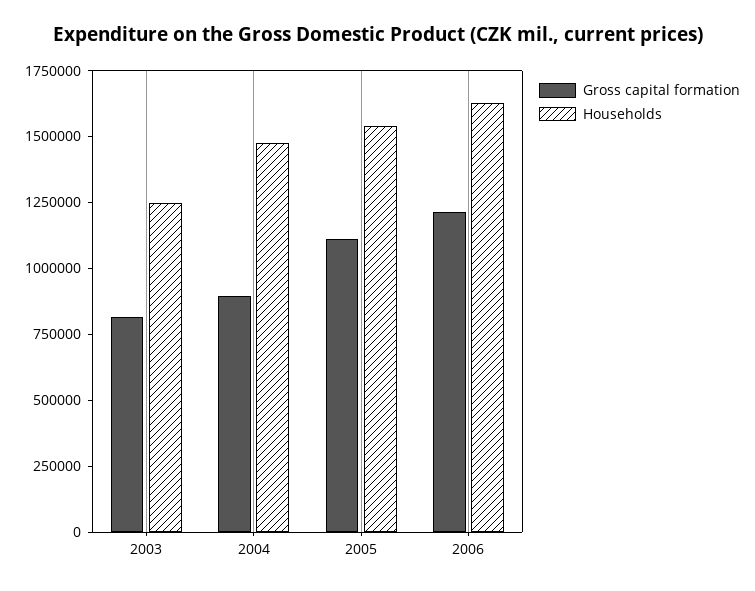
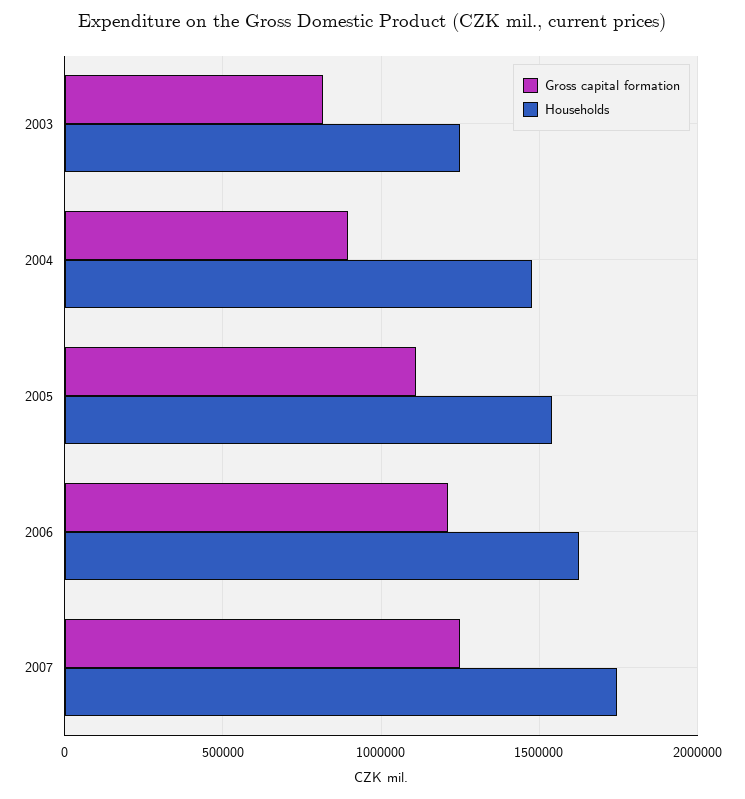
Gross capital formation, 2007: none -> 1250000
Households, 2007: none -> 1750000

